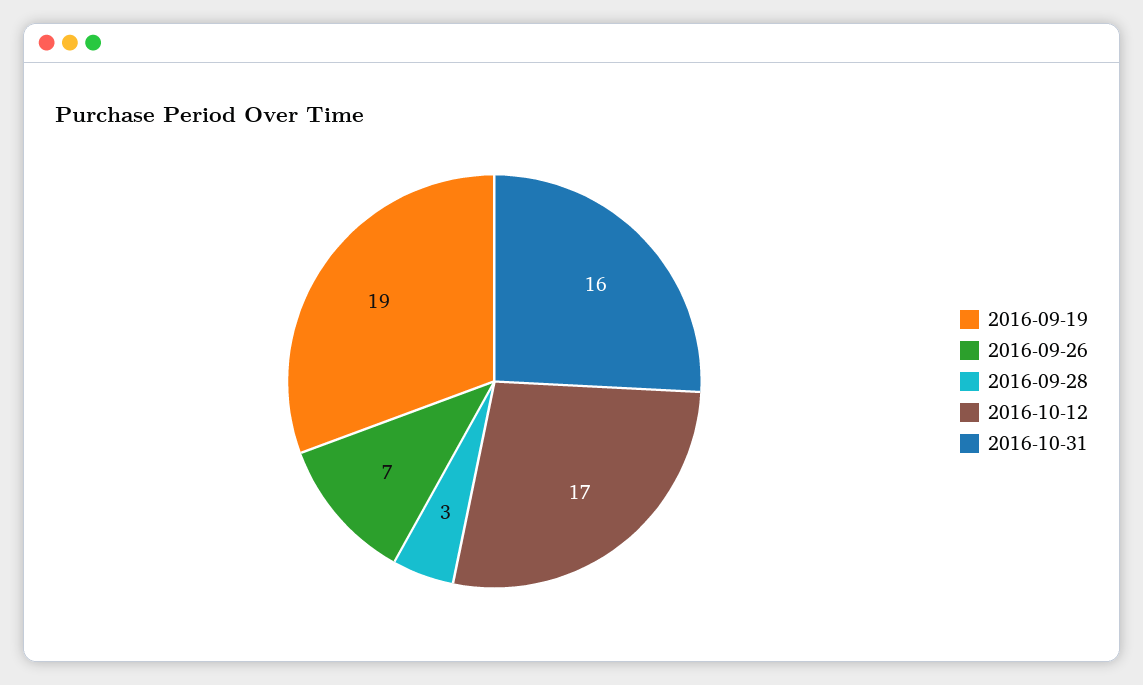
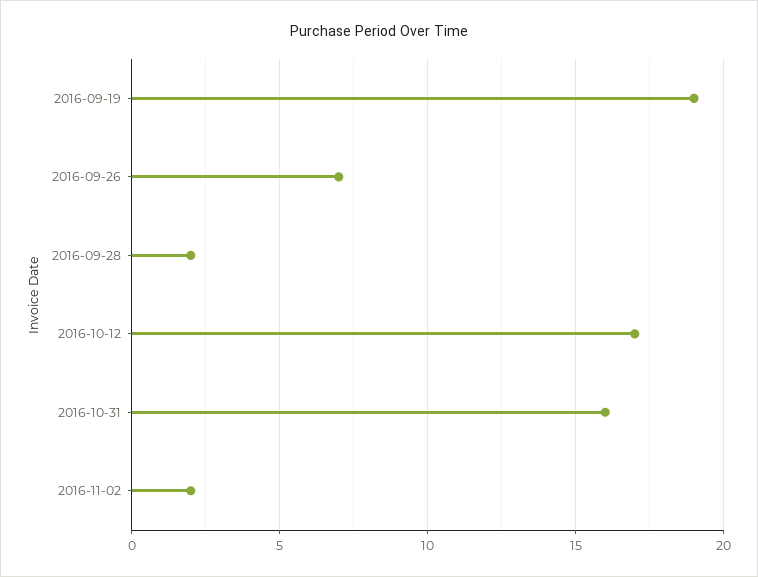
2016-09-28: 3 -> 2
2016-11-02: none -> 2

